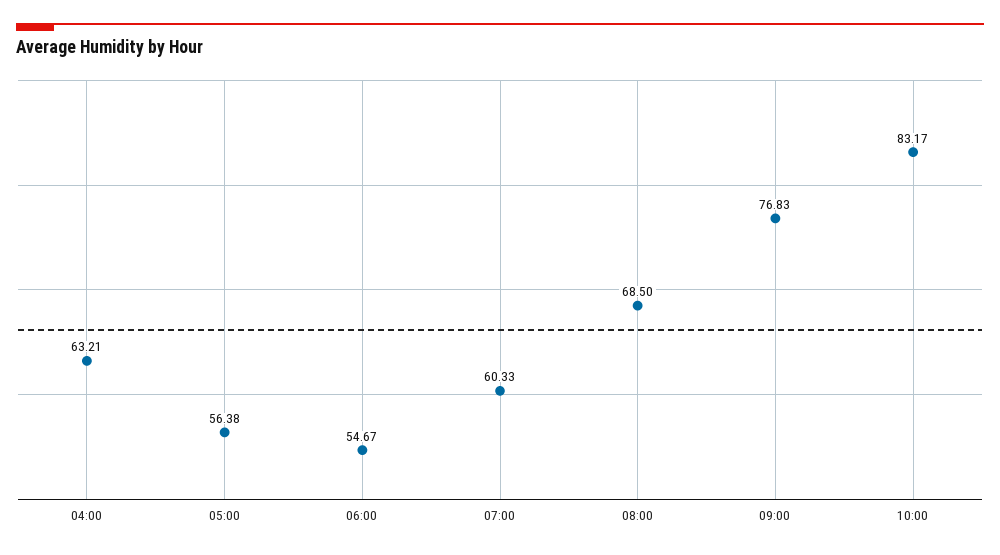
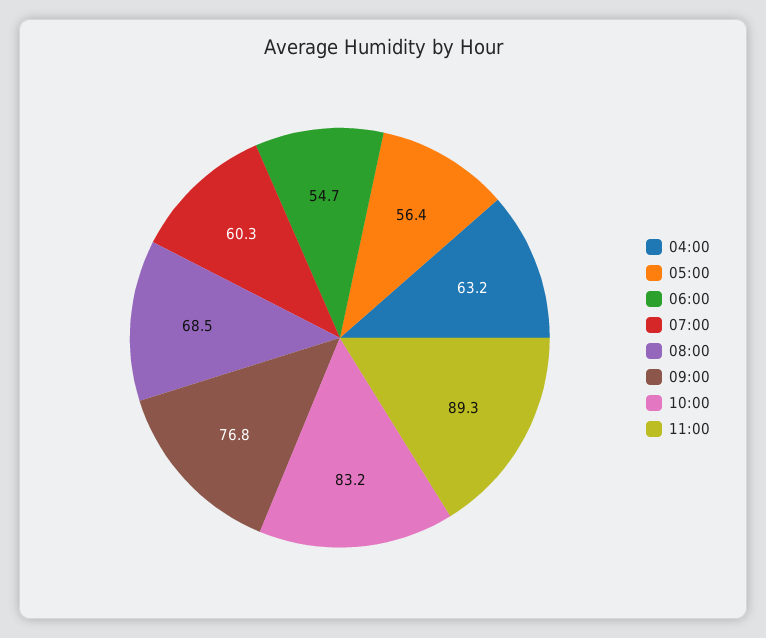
11:00: none -> 89.3

